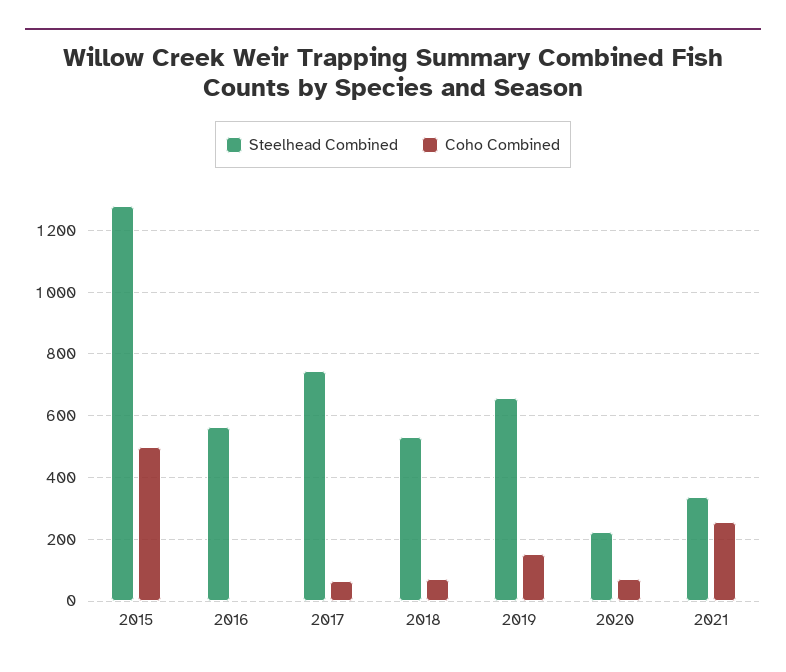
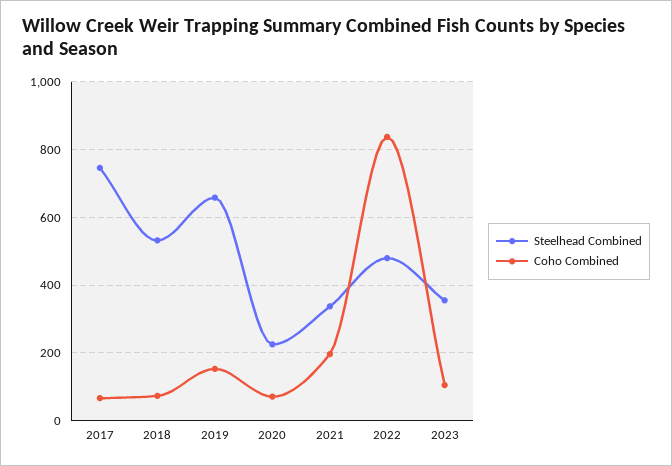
Steelhead Combined, 2015: 1280 -> none
Coho Combined, 2015: 500 -> none
Steelhead Combined, 2016: 560 -> none
Coho Combined, 2016: 0 -> none
Coho Combined, 2021: 260 -> 200
Steelhead Combined, 2022: none -> 480
Coho Combined, 2022: none -> 840
Steelhead Combined, 2023: none -> 360
Coho Combined, 2023: none -> 100

